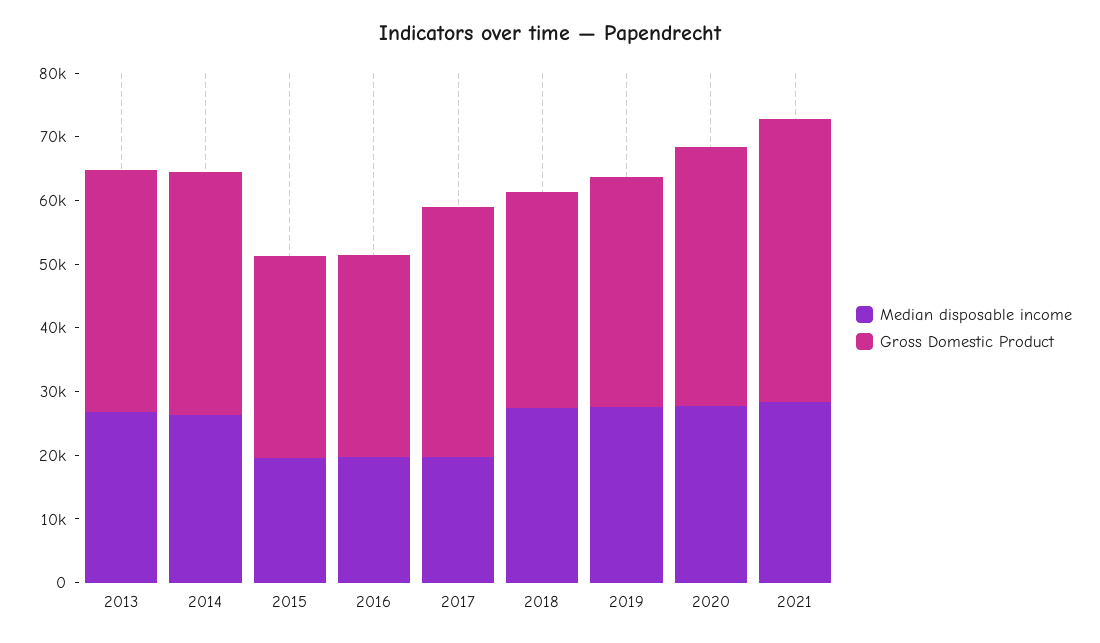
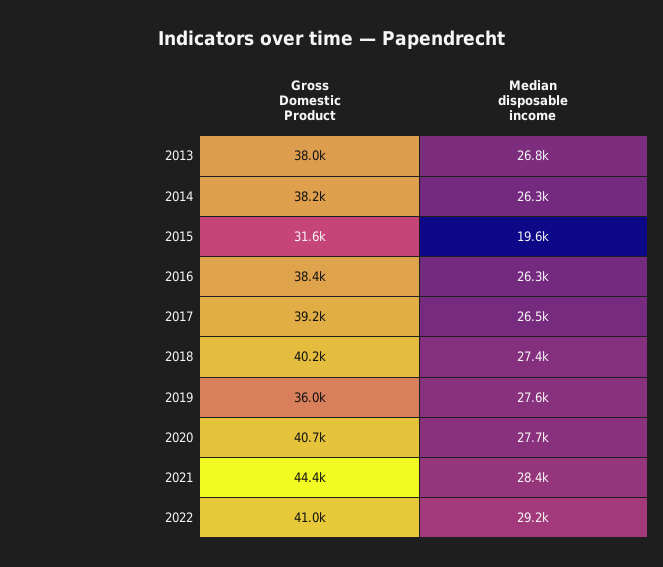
Median disposable income, 2016: 20000 -> 26300
Gross Domestic Product, 2016: 32000 -> 38400
Median disposable income, 2017: 20000 -> 26500
Gross Domestic Product, 2018: 34000 -> 40200
Gross Domestic Product, 2022: none -> 41000
Median disposable income, 2022: none -> 29200

